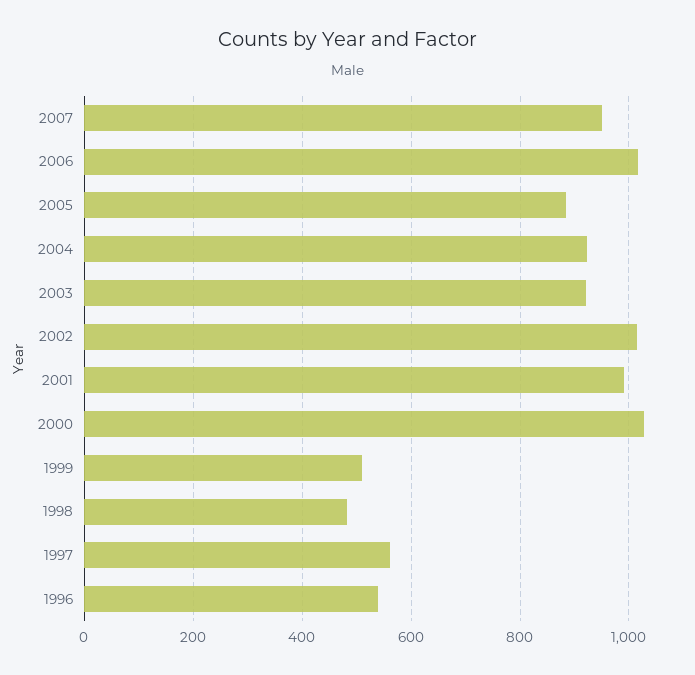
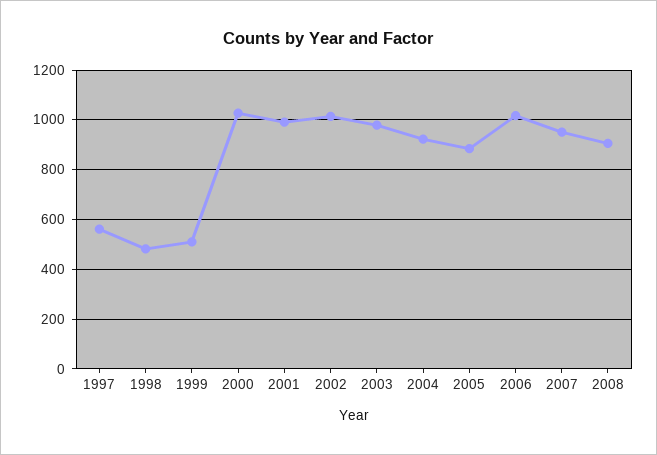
2003: 920 -> 975
1996: 540 -> none
2008: none -> 900

